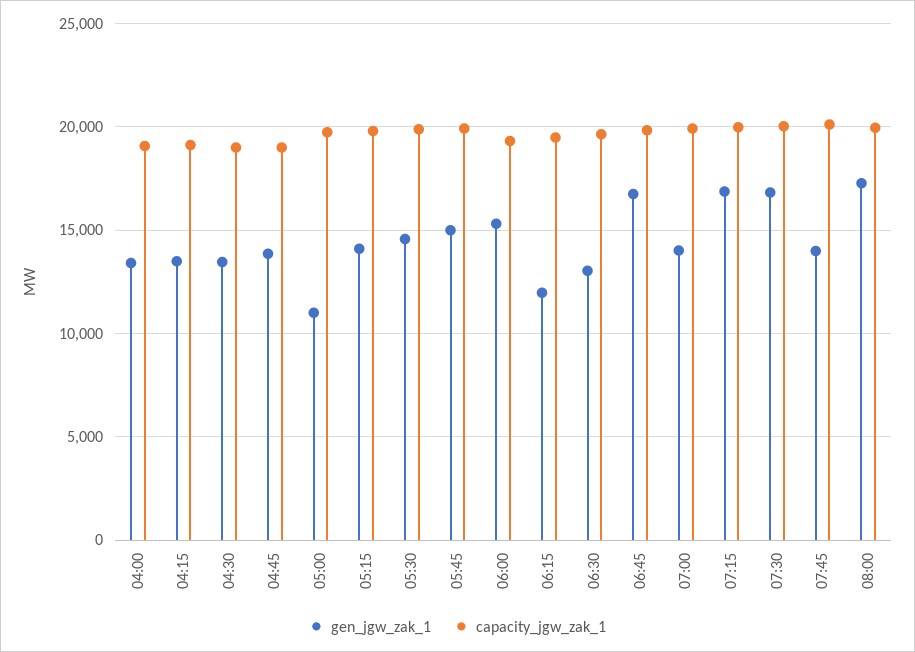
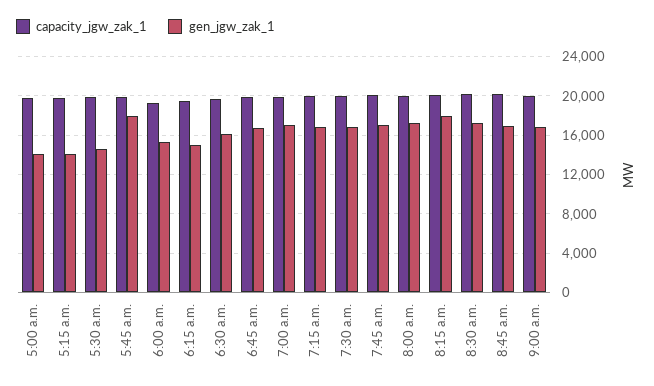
gen_jgw_zak_1, 04:00: 13500 -> none
capacity_jgw_zak_1, 04:00: 19000 -> none
gen_jgw_zak_1, 04:15: 13500 -> none
capacity_jgw_zak_1, 04:15: 19000 -> none
gen_jgw_zak_1, 04:30: 13500 -> none
capacity_jgw_zak_1, 04:30: 19000 -> none
gen_jgw_zak_1, 04:45: 14000 -> none
capacity_jgw_zak_1, 04:45: 19000 -> none
gen_jgw_zak_1, 05:00: 11000 -> 14000
gen_jgw_zak_1, 05:45: 15000 -> 18000
gen_jgw_zak_1, 06:15: 12000 -> 15000
gen_jgw_zak_1, 06:30: 13000 -> 16000
gen_jgw_zak_1, 07:00: 14000 -> 17000
gen_jgw_zak_1, 07:45: 14000 -> 17000
capacity_jgw_zak_1, 8:15 a.m.: none -> 20000
gen_jgw_zak_1, 8:15 a.m.: none -> 18000
capacity_jgw_zak_1, 8:30 a.m.: none -> 20000
gen_jgw_zak_1, 8:30 a.m.: none -> 17000
capacity_jgw_zak_1, 8:45 a.m.: none -> 20000
gen_jgw_zak_1, 8:45 a.m.: none -> 17000
capacity_jgw_zak_1, 9:00 a.m.: none -> 20000
gen_jgw_zak_1, 9:00 a.m.: none -> 17000

